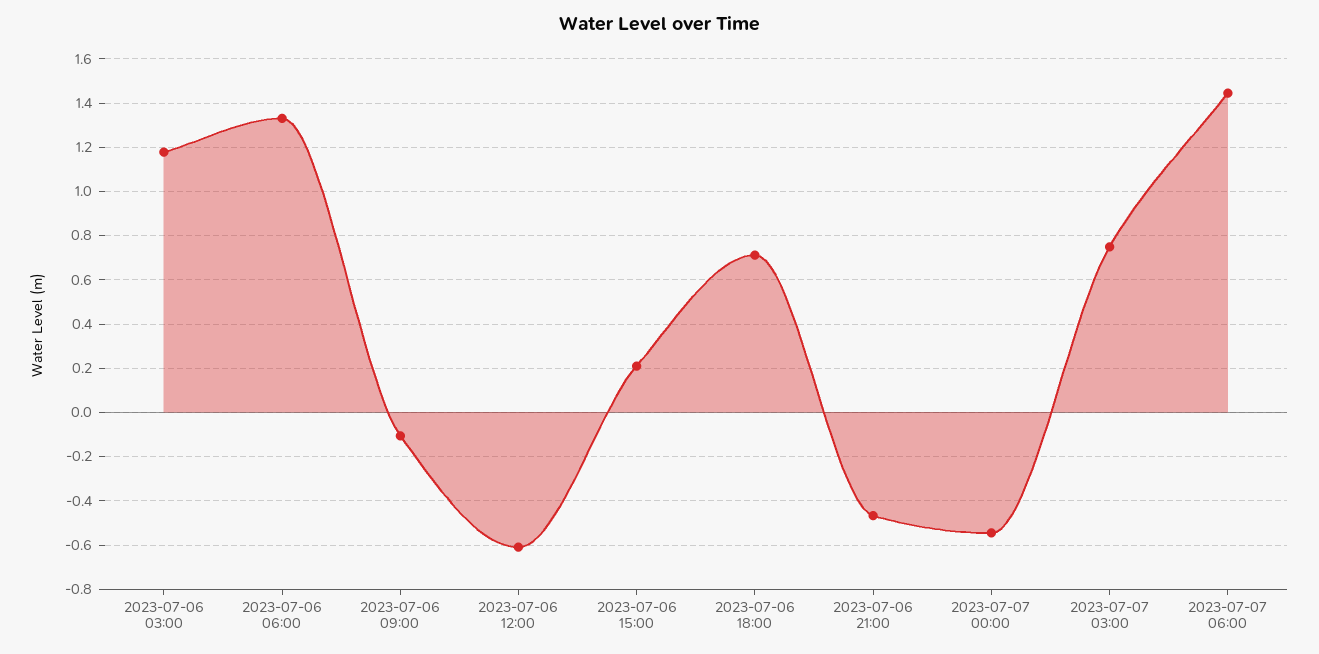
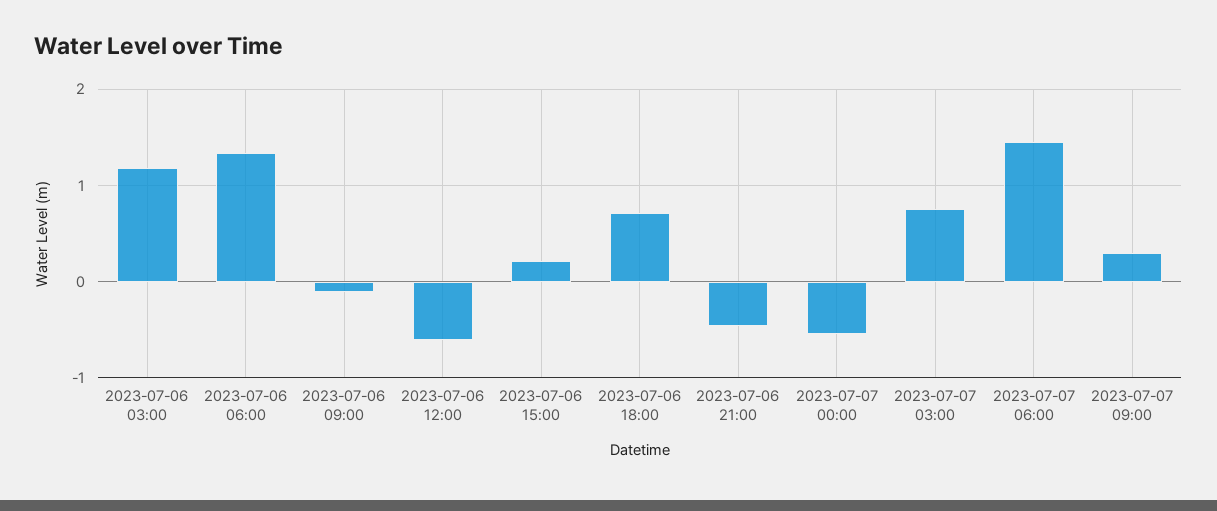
2023-07-07 09:00: none -> 0.3

